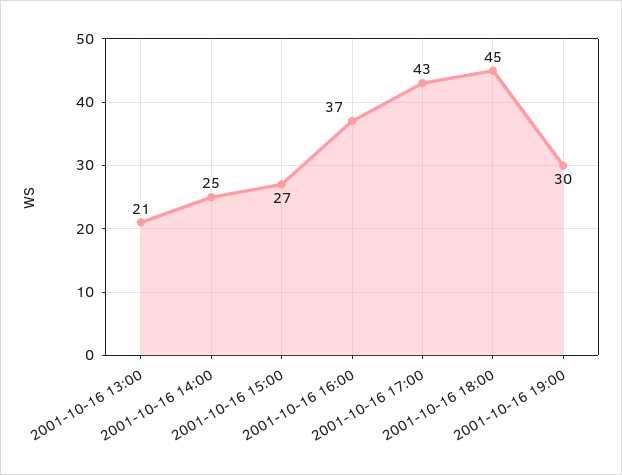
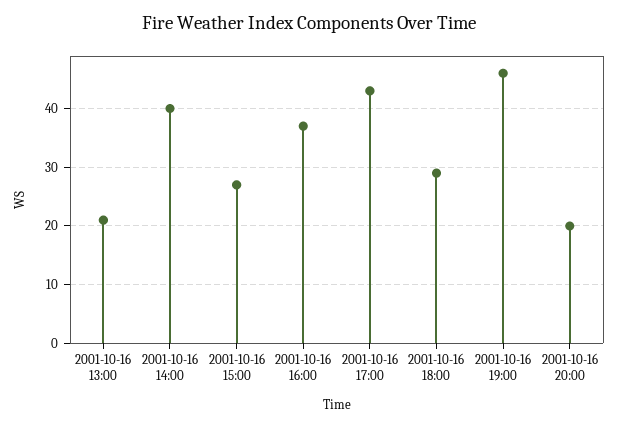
2001-10-16 14:00: 25 -> 40
2001-10-16 18:00: 45 -> 30
2001-10-16 19:00: 30 -> 45
2001-10-16 20:00: none -> 20

